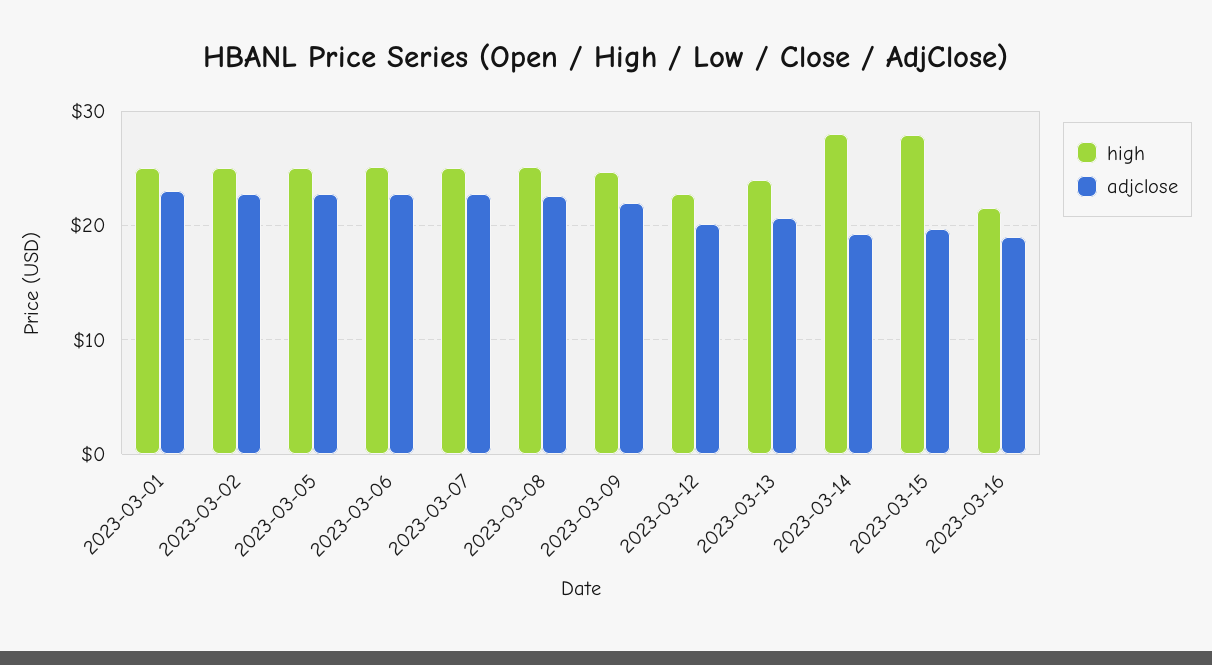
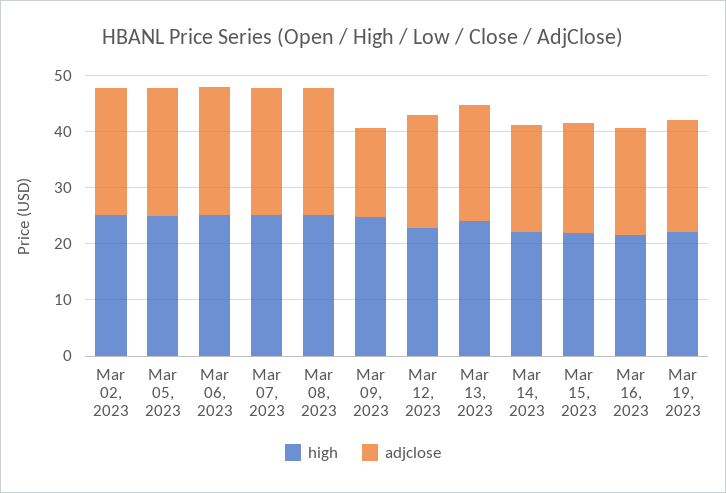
high, 2023-03-01: 25 -> none
adjclose, 2023-03-01: 23 -> none
adjclose, 2023-03-09: 22 -> 16
high, 2023-03-14: 28 -> 22
high, 2023-03-15: 28 -> 22
high, Mar 19, 2023: none -> 22
adjclose, Mar 19, 2023: none -> 20

